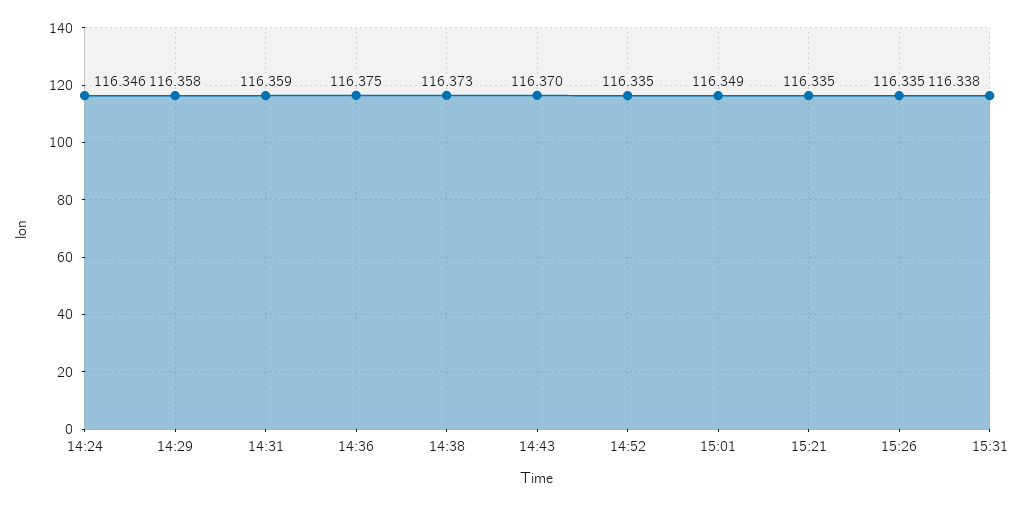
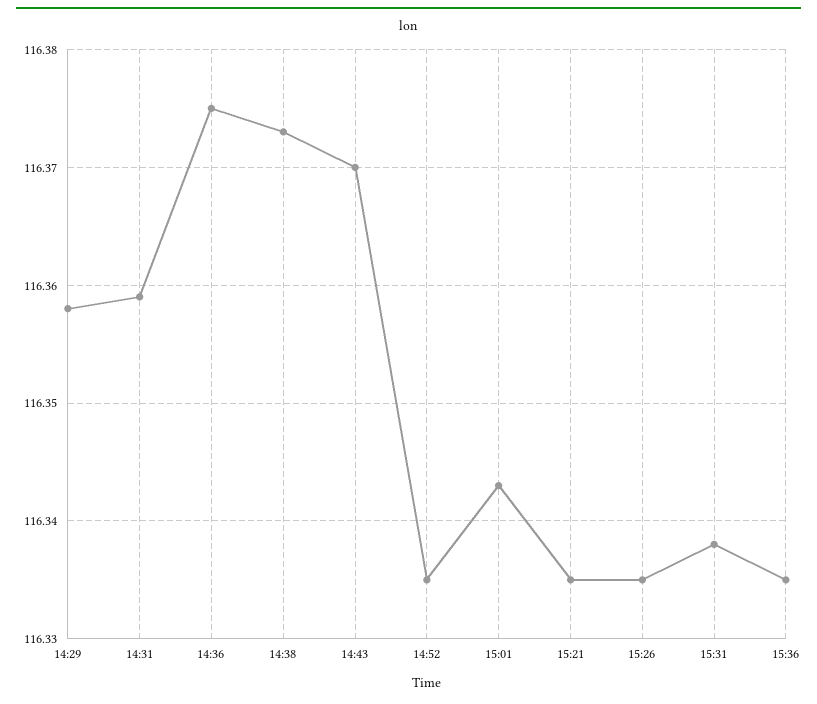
14:24: 116.346 -> none
15:01: 116.349 -> 116.343
15:36: none -> 116.335

